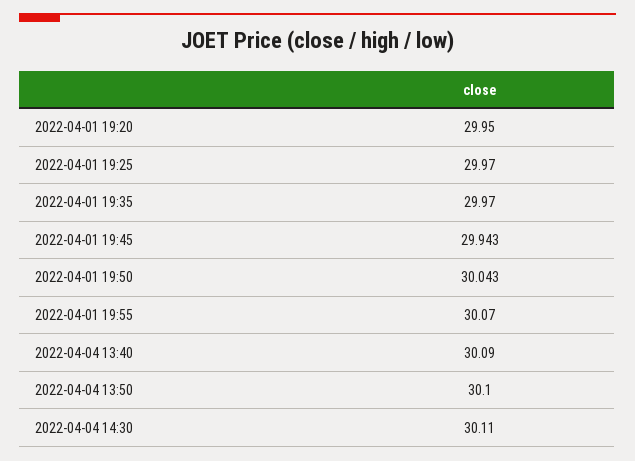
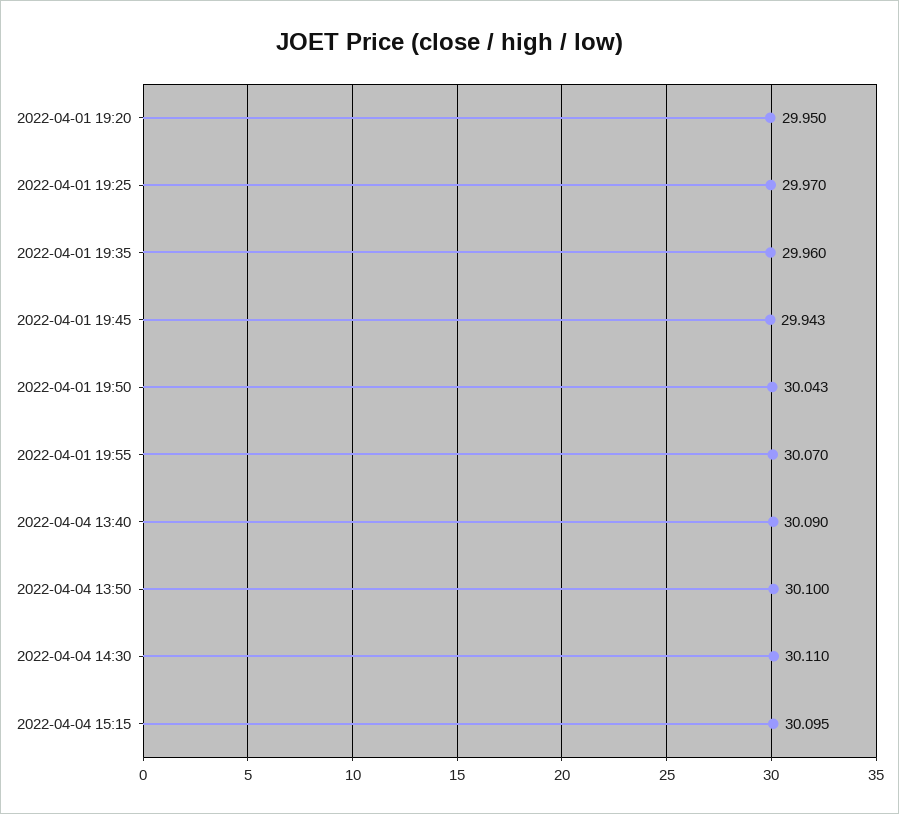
2022-04-01 19:35: 29.97 -> 29.96
2022-04-04 15:15: none -> 30.095

